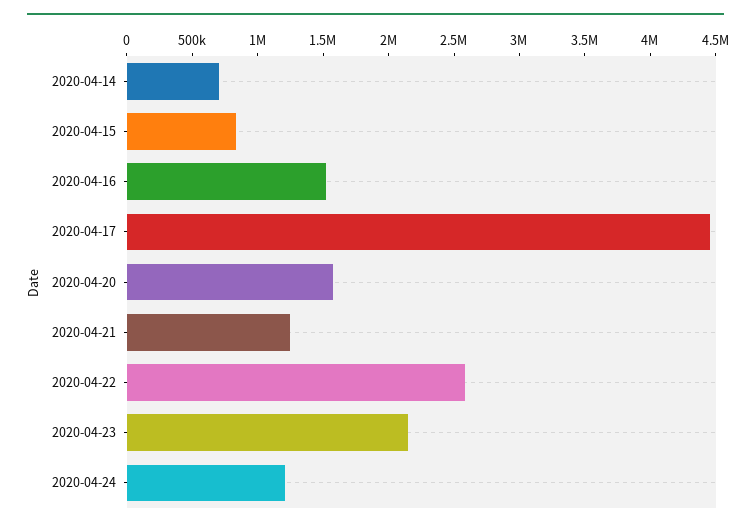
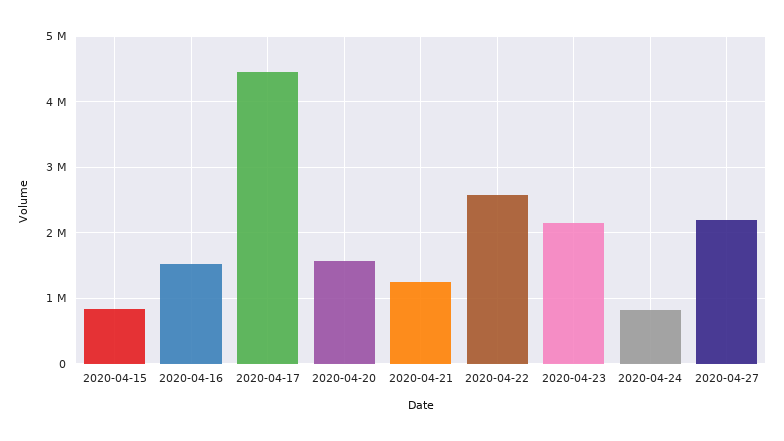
2020-04-14: 700000 -> none
2020-04-24: 1200000 -> 800000
2020-04-27: none -> 2200000

